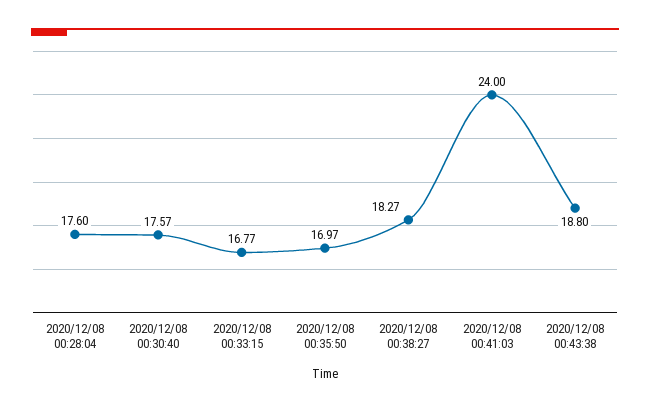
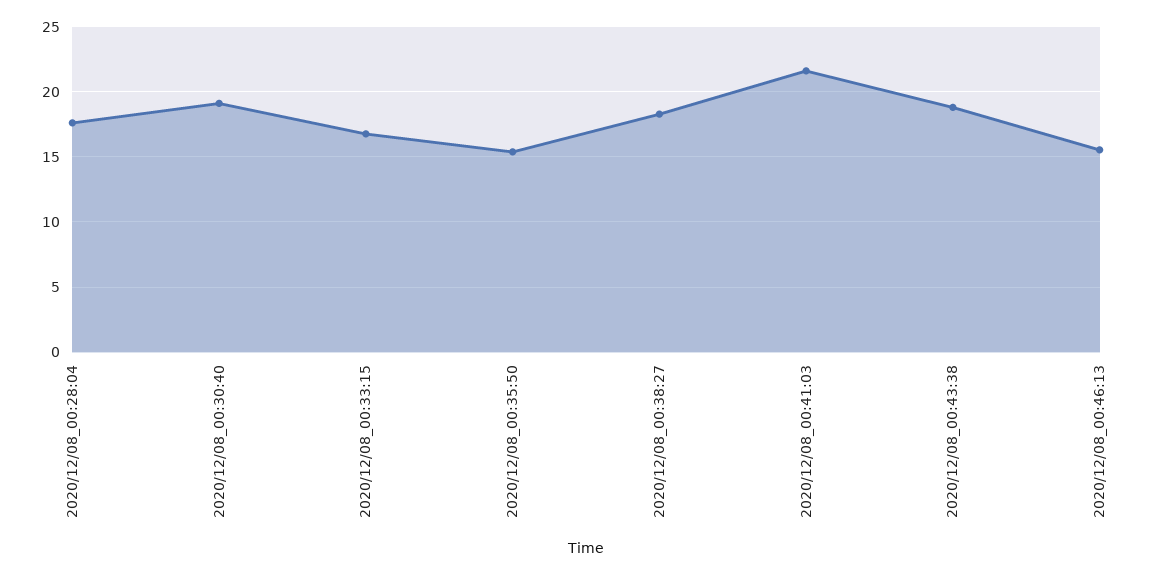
2020/12/08 00:30:40: 17.57 -> 19
2020/12/08 00:35:50: 16.97 -> 15.5
2020/12/08 00:41:03: 24 -> 21.5
2020/12/08_00:46:13: none -> 15.5

